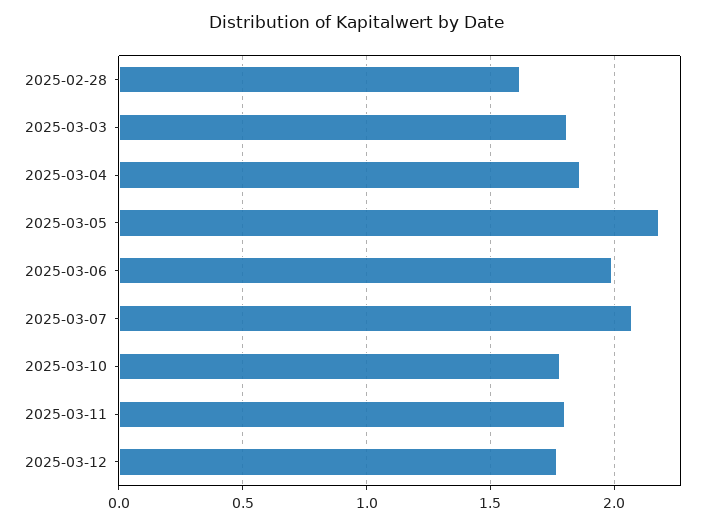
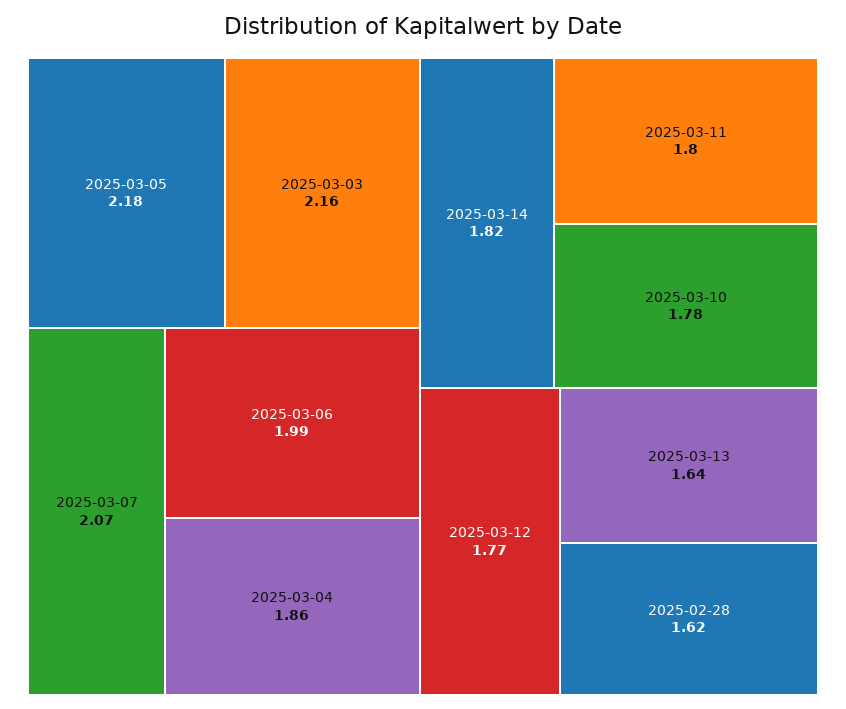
2025-03-03: 1.8 -> 2.16
2025-03-14: none -> 1.82
2025-03-13: none -> 1.64

